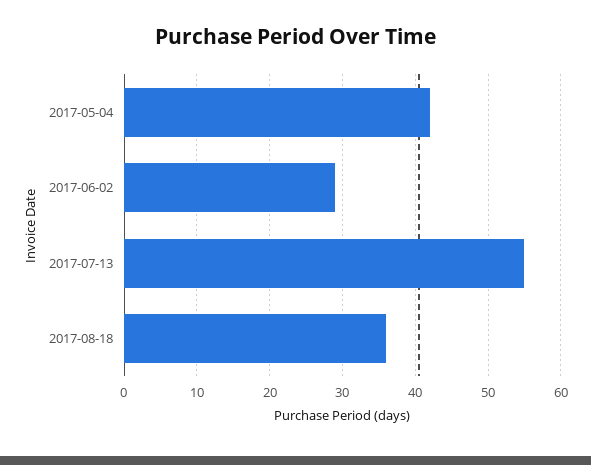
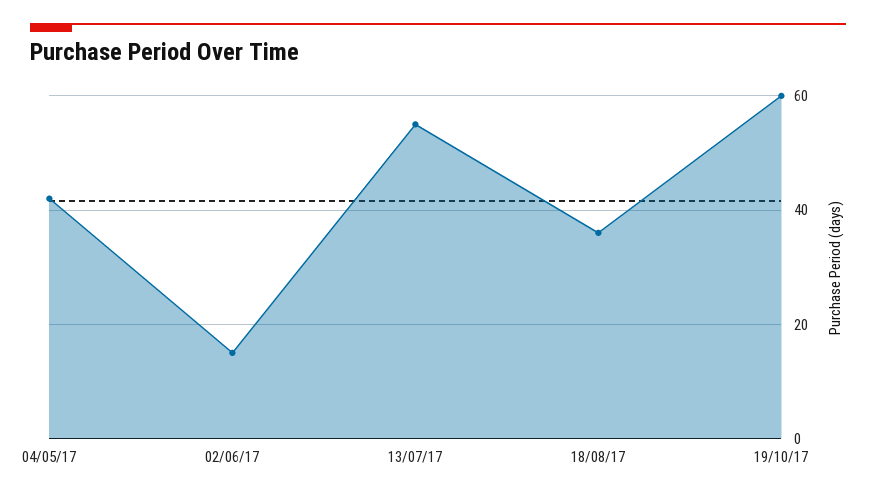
2017-06-02: 29 -> 15
19/10/17: none -> 60

